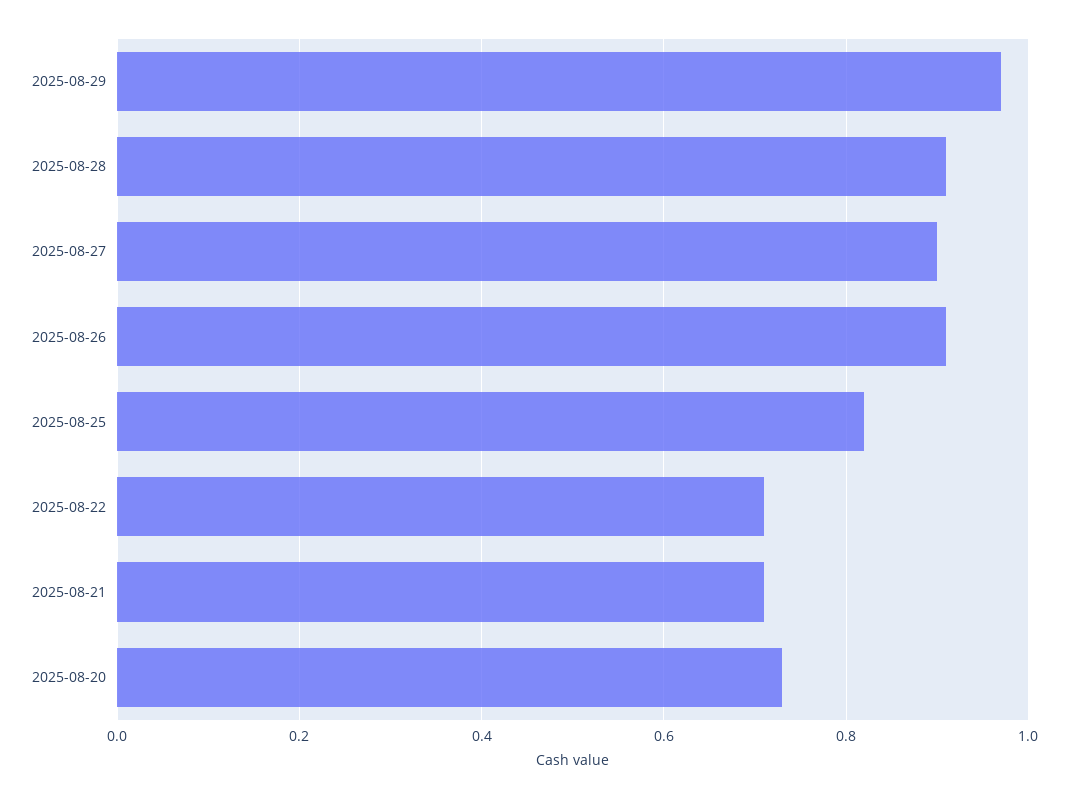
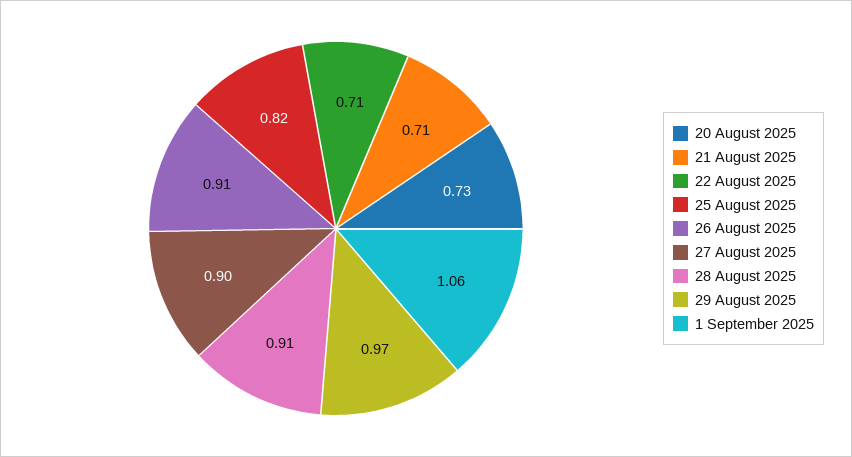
1 September 2025: none -> 1.06

